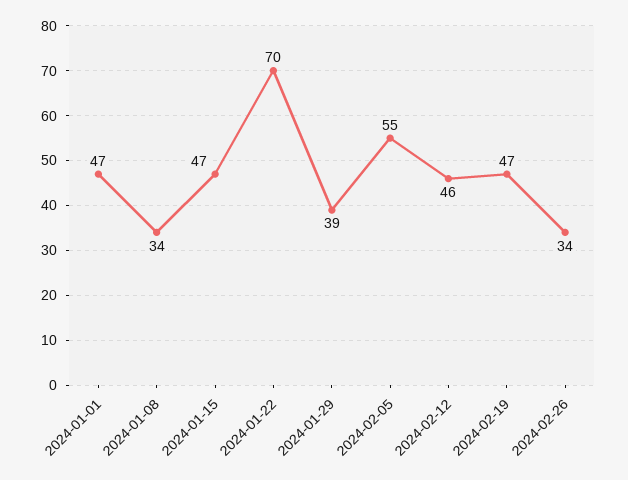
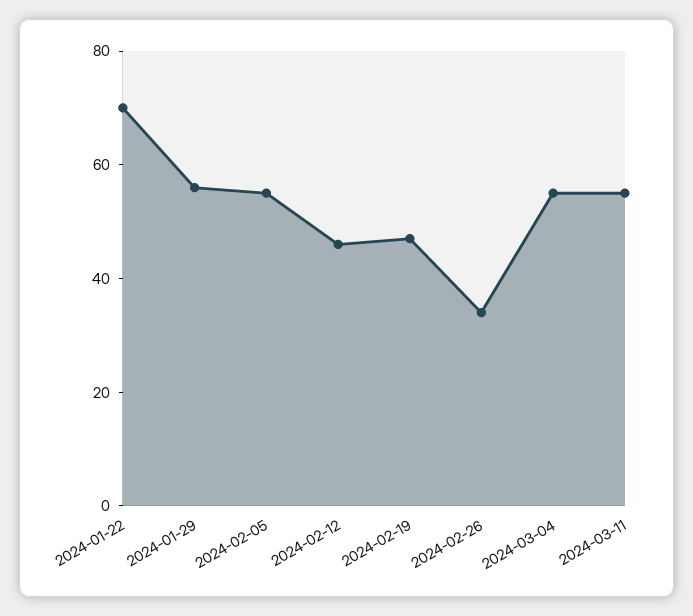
2024-01-01: 47 -> none
2024-01-08: 34 -> none
2024-01-15: 47 -> none
2024-01-29: 39 -> 55
2024-03-04: none -> 55
2024-03-11: none -> 55

